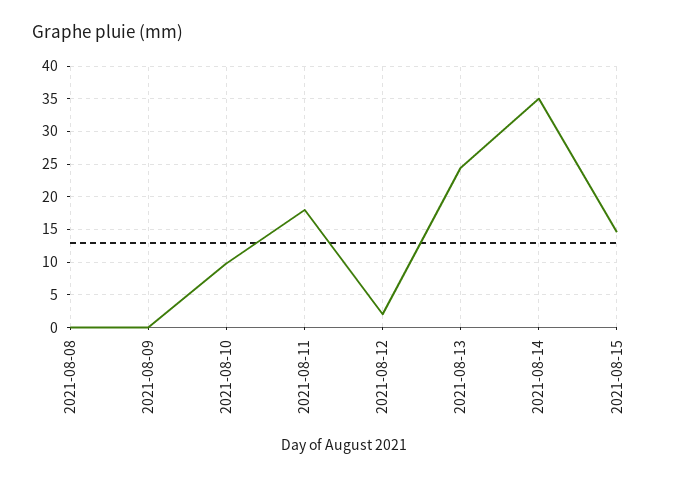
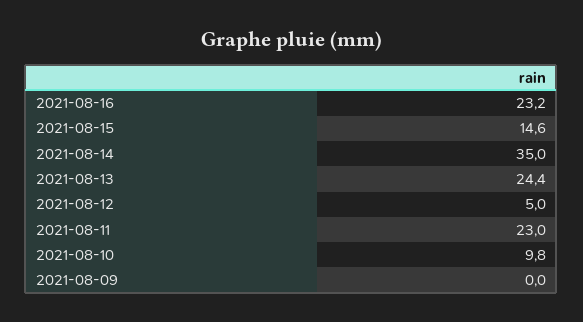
2021-08-08: 0 -> none
2021-08-11: 18 -> 23
2021-08-12: 2 -> 5
2021-08-16: none -> 23.2

